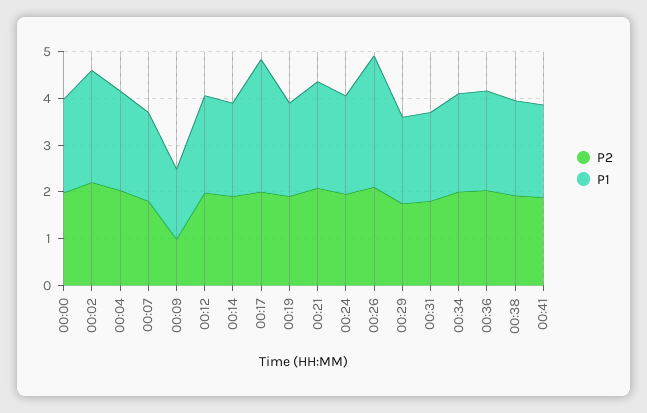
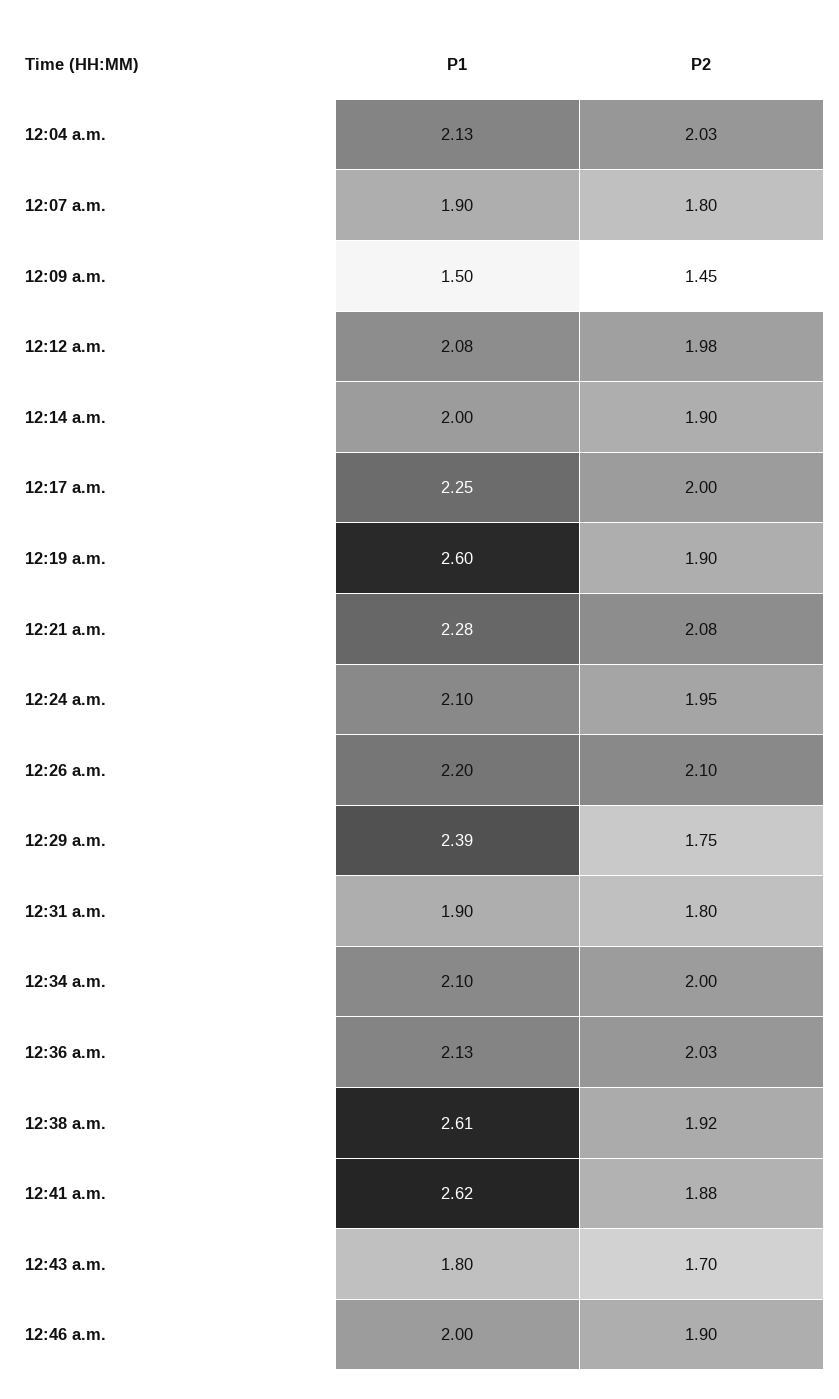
P2, 00:00: 2 -> none
P1, 00:00: 2 -> none
P2, 00:02: 2.2 -> none
P1, 00:02: 2.4 -> none
P2, 00:09: 1 -> 1.45
P1, 00:17: 2.8 -> 2.25
P1, 00:19: 2 -> 2.6
P1, 00:26: 2.8 -> 2.2
P1, 00:29: 1.8 -> 2.39
P1, 00:38: 2 -> 2.61
P1, 00:41: 2 -> 2.62
P1, 12:43 a.m.: none -> 1.8
P2, 12:43 a.m.: none -> 1.7
P1, 12:46 a.m.: none -> 2
P2, 12:46 a.m.: none -> 1.9

